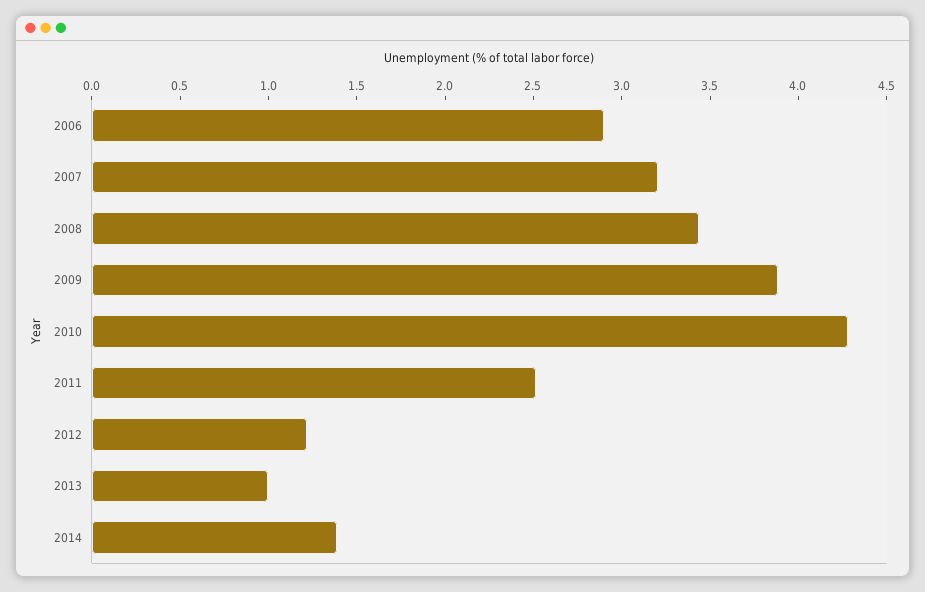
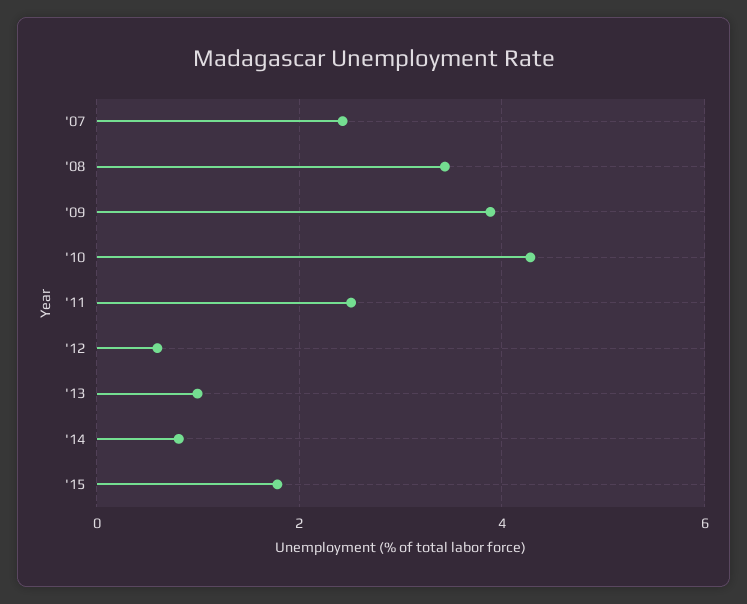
2006: 2.9 -> none
2007: 3.2 -> 2.4
2012: 1.2 -> 0.6
2014: 1.4 -> 0.8
'15: none -> 1.8

